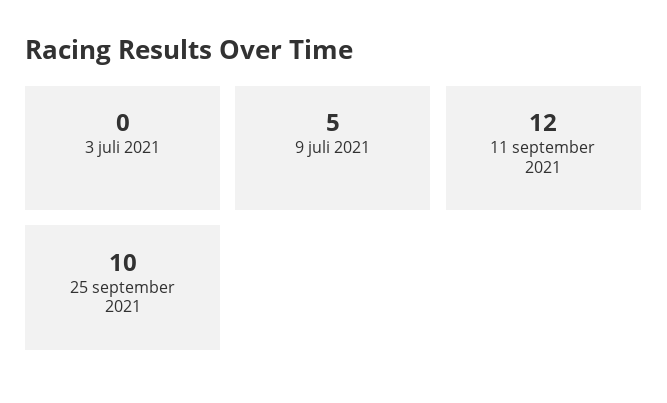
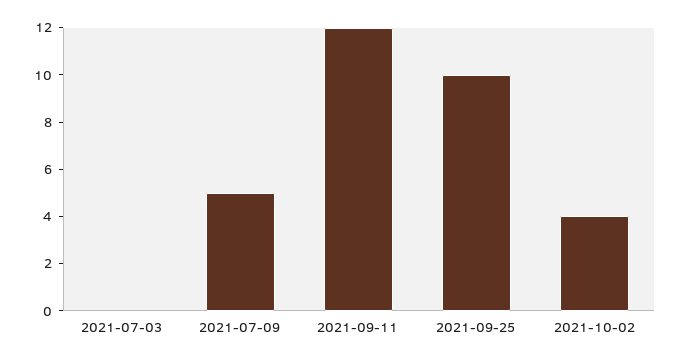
2021-10-02: none -> 4

